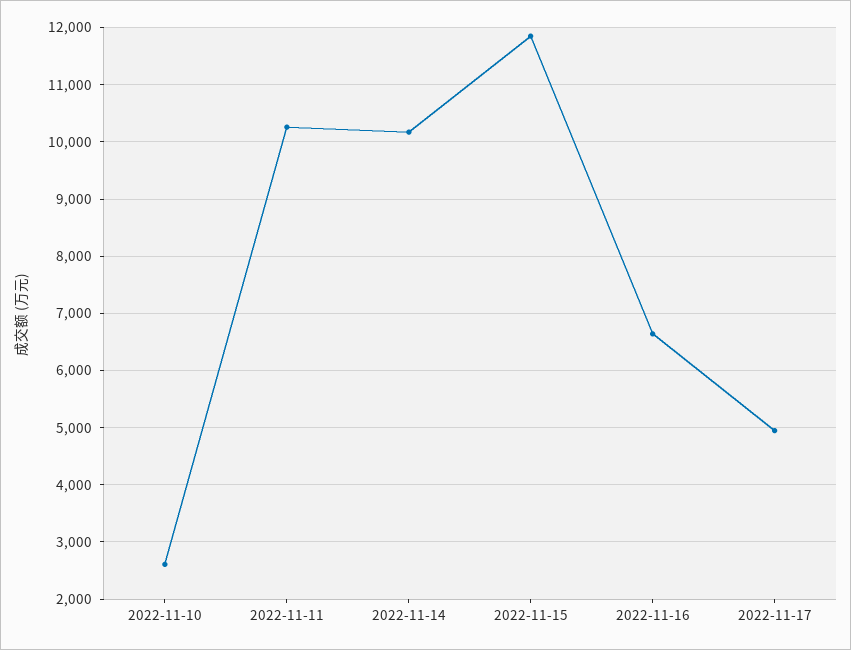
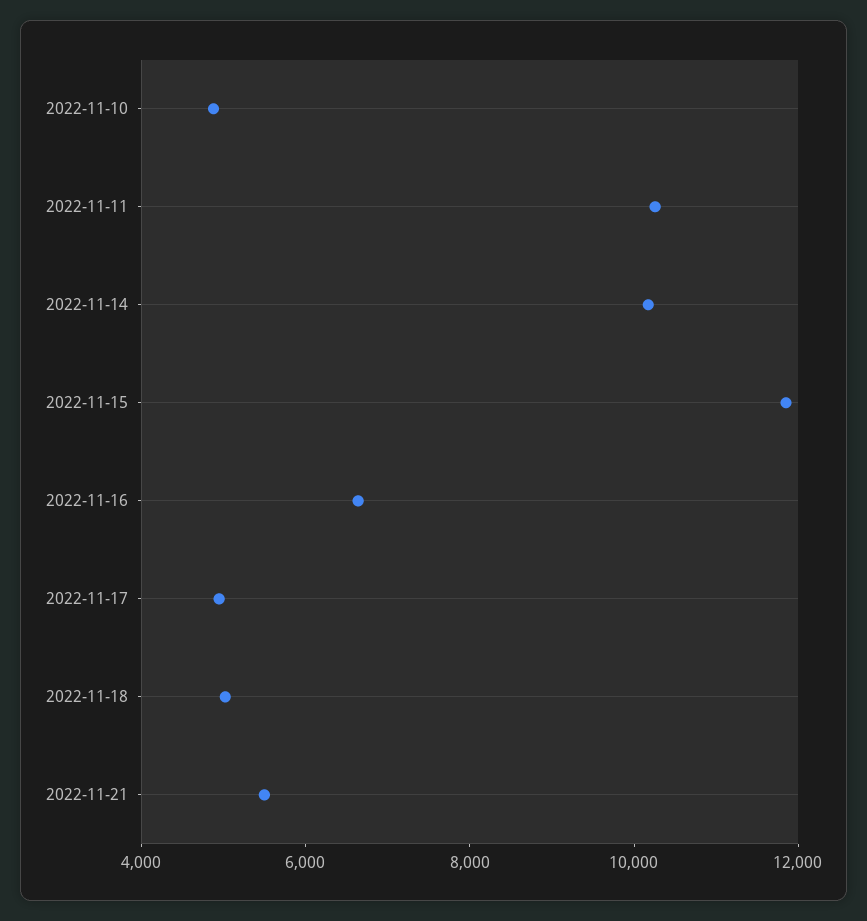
2022-11-10: 2600 -> 5000
2022-11-18: none -> 5000
2022-11-21: none -> 5500

